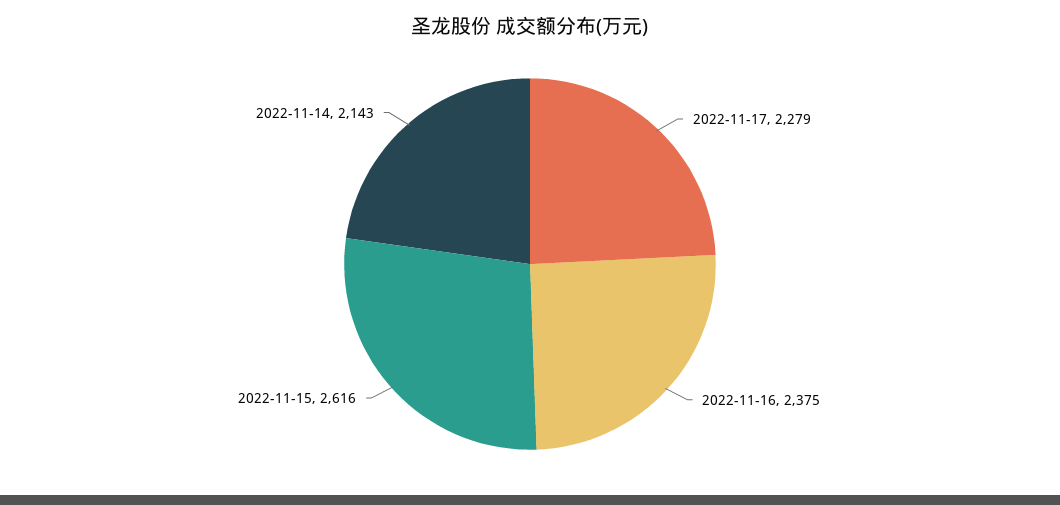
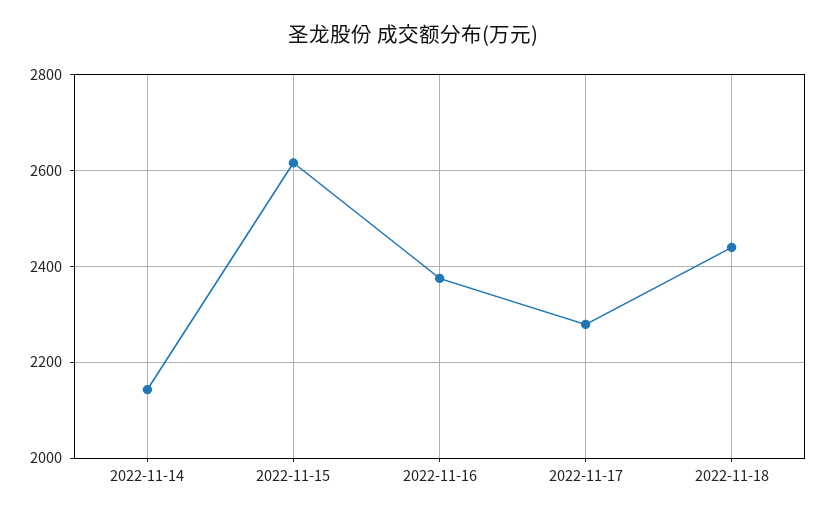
2022-11-18: none -> 2440

